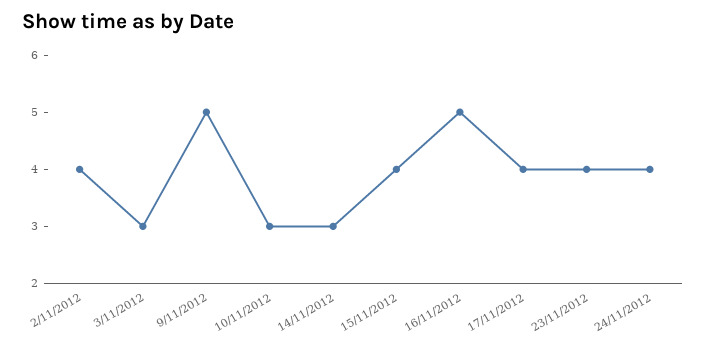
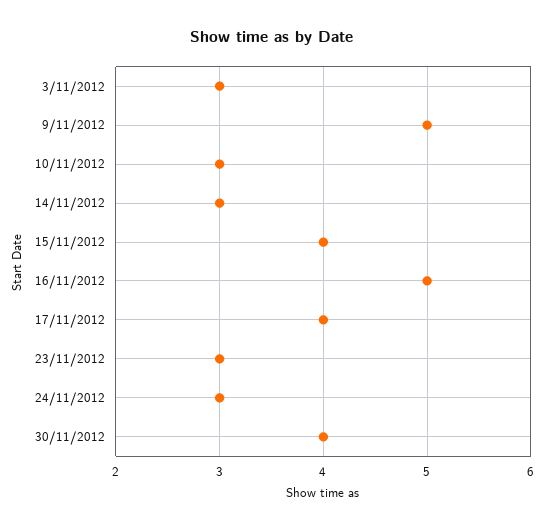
2/11/2012: 4 -> none
23/11/2012: 4 -> 3
24/11/2012: 4 -> 3
30/11/2012: none -> 4

